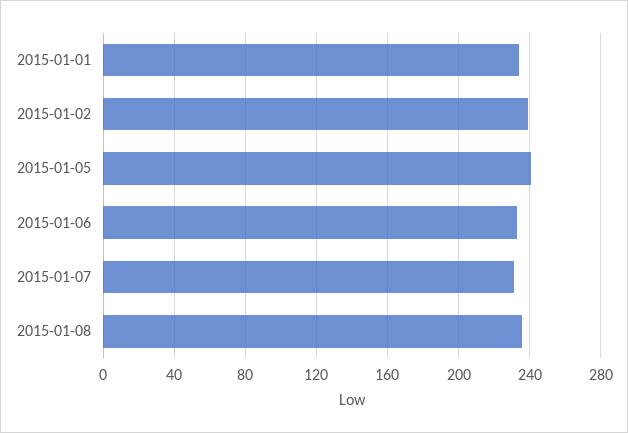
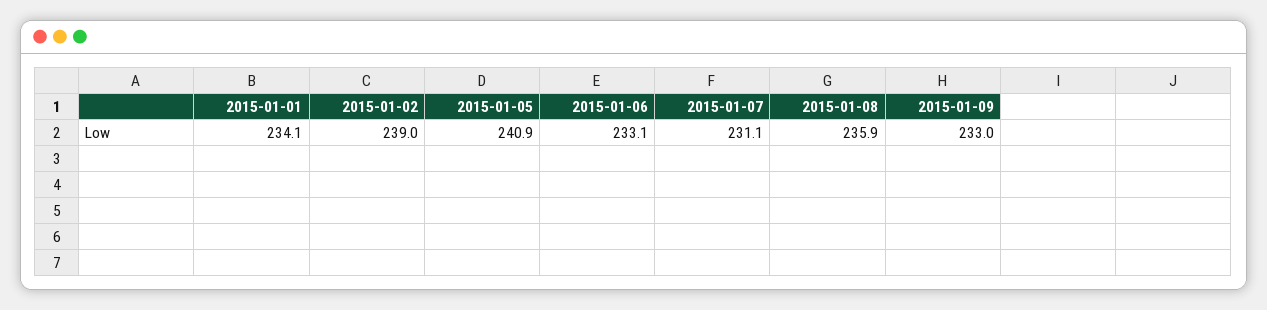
2015-01-09: none -> 233

